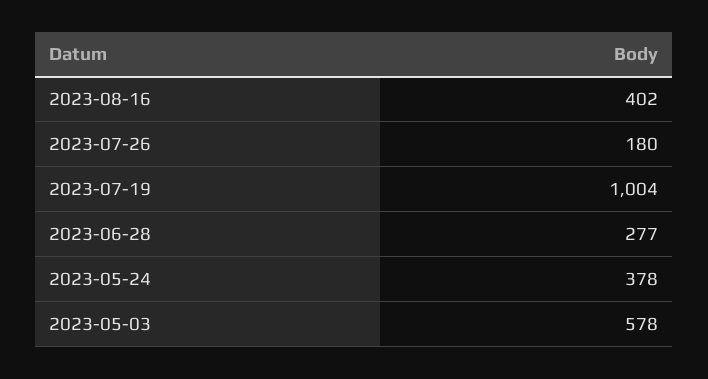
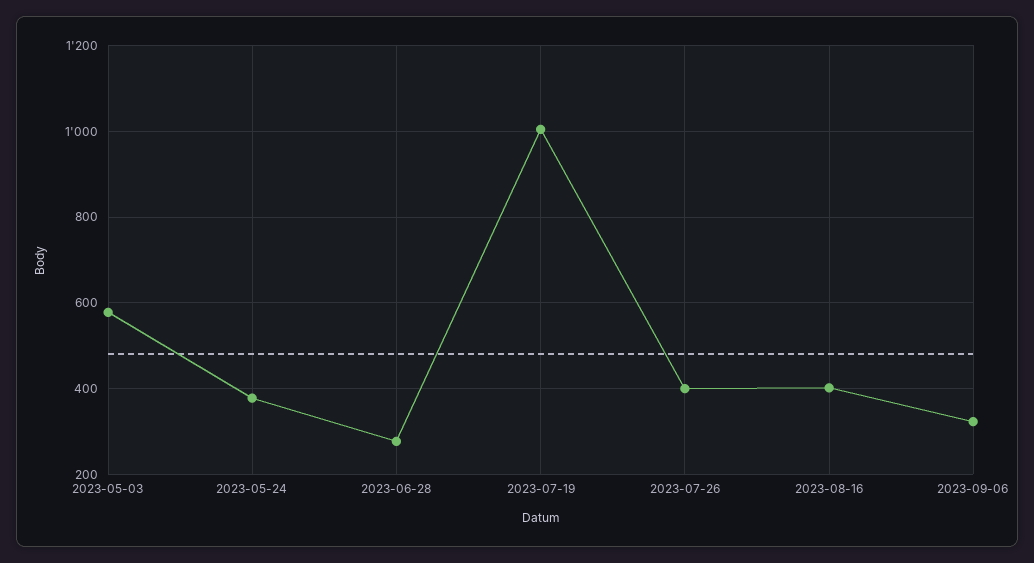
2023-07-26: 180 -> 400
2023-09-06: none -> 320

